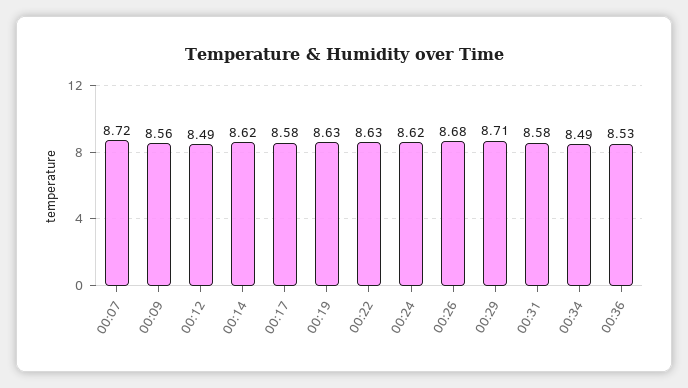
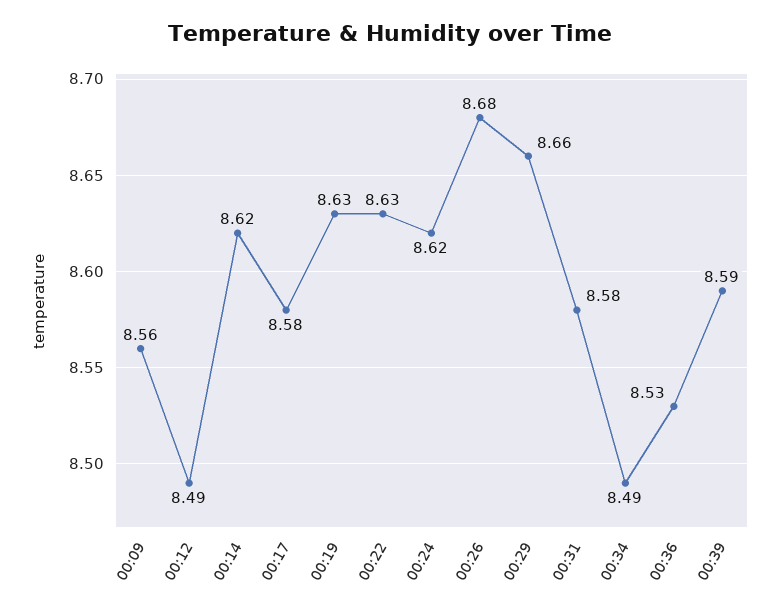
00:07: 8.72 -> none
00:29: 8.71 -> 8.66
00:39: none -> 8.59

